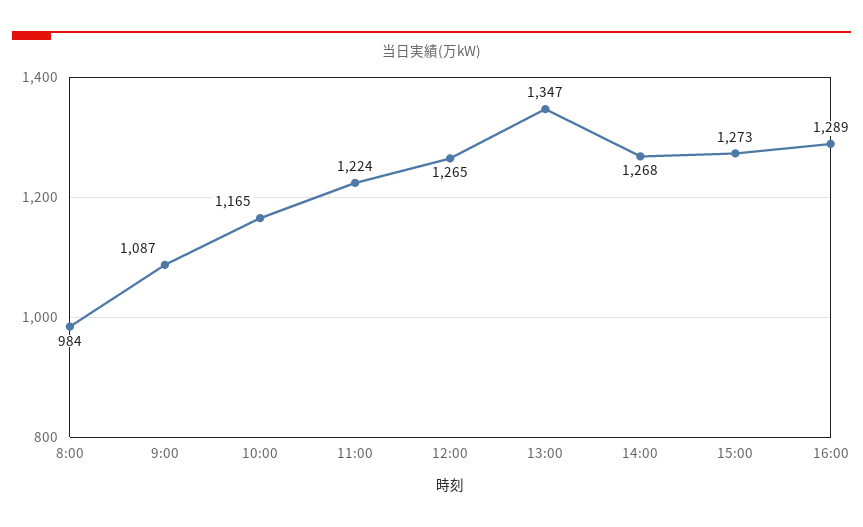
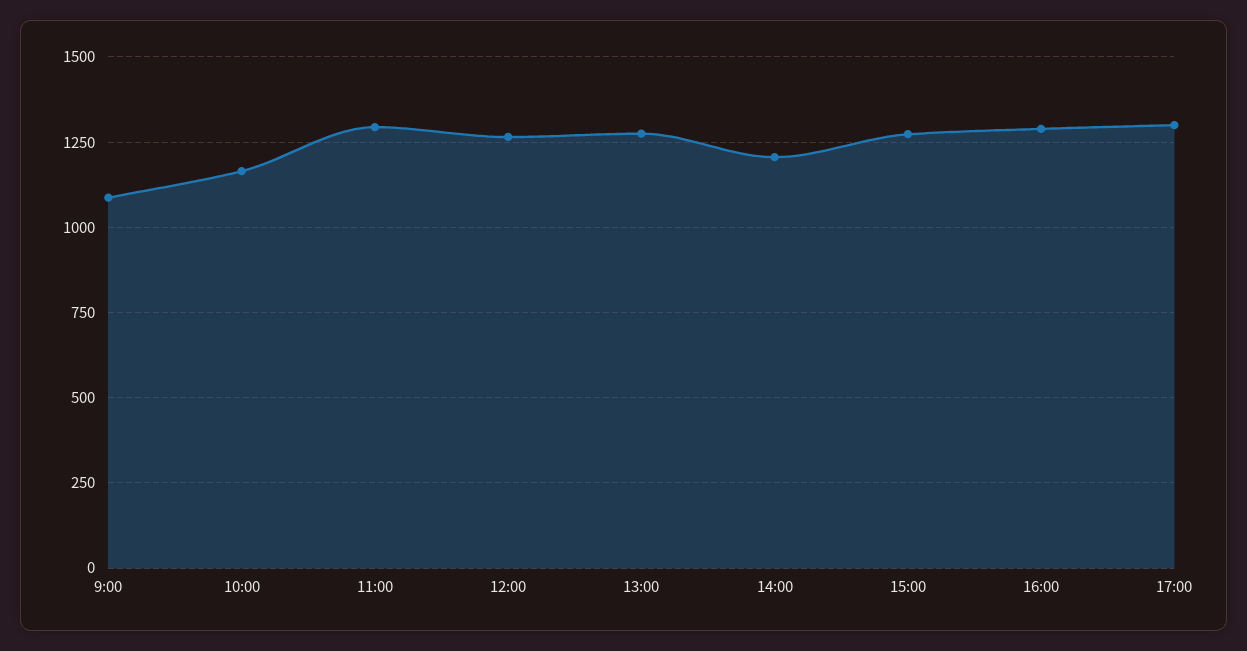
8:00: 984 -> none
11:00: 1224 -> 1300
13:00: 1347 -> 1275
14:00: 1268 -> 1200
17:00: none -> 1300

